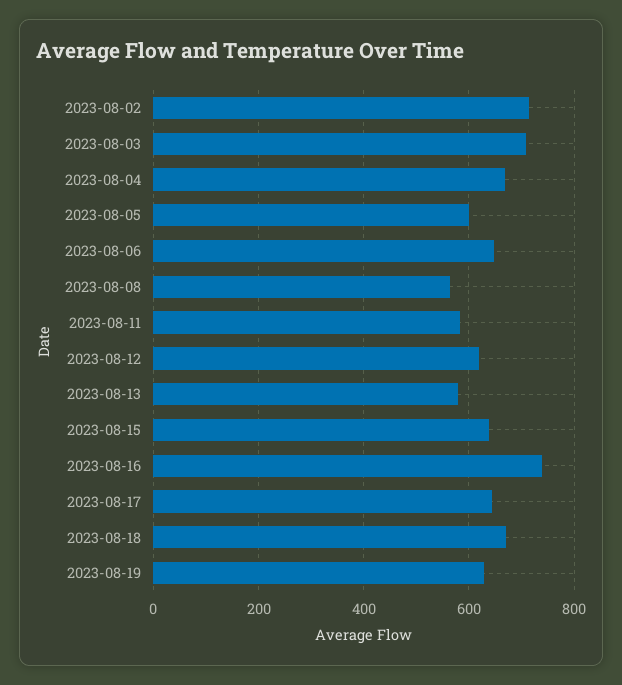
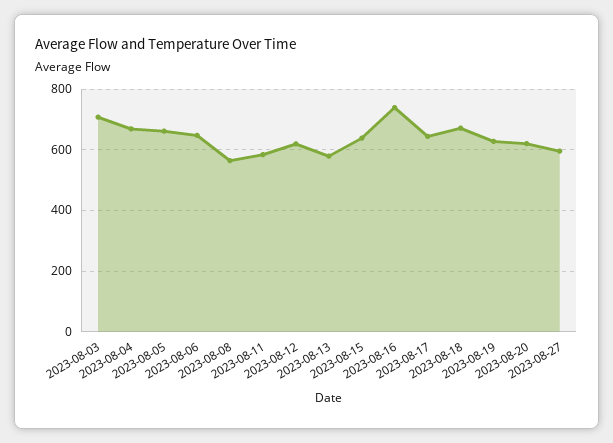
2023-08-02: 720 -> none
2023-08-05: 600 -> 660
2023-08-20: none -> 620
2023-08-27: none -> 600

